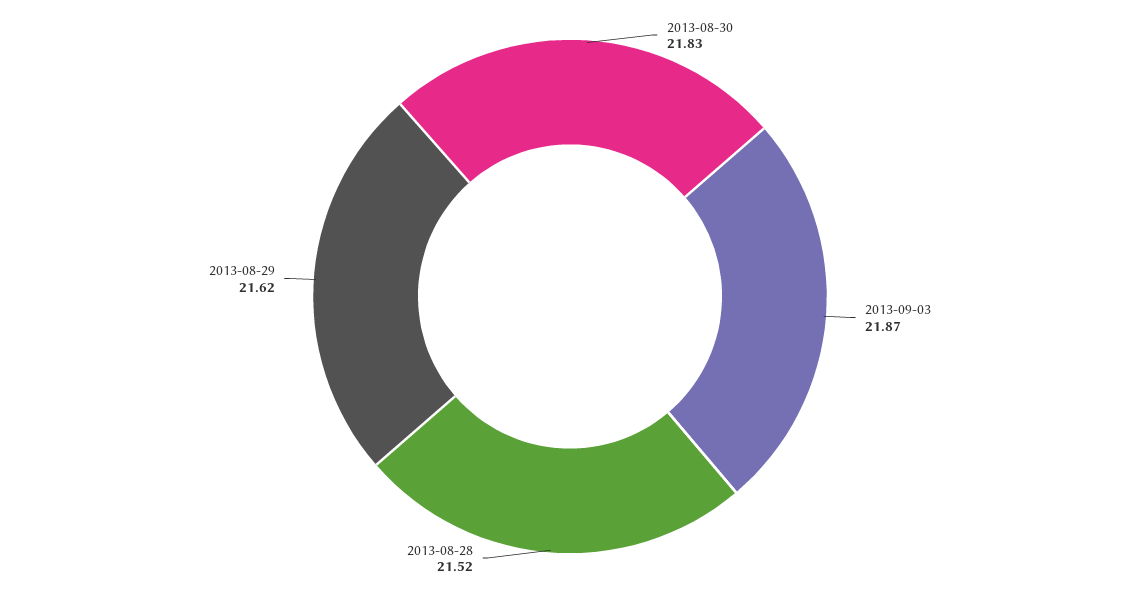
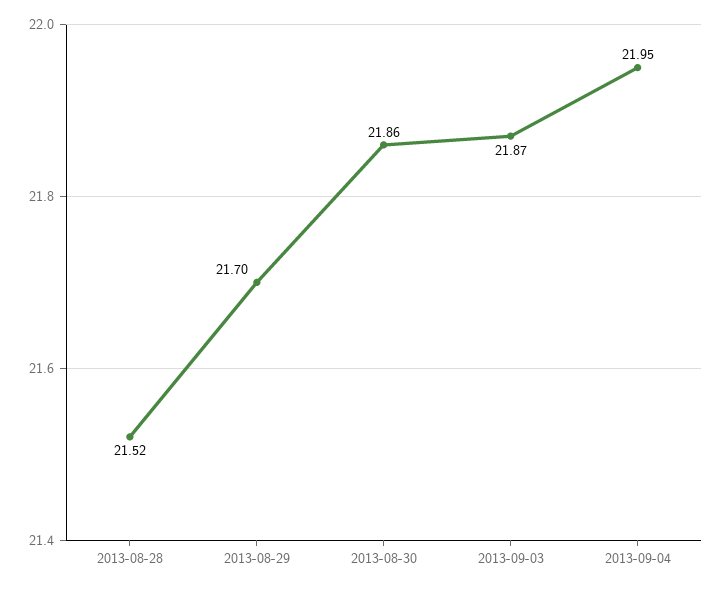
2013-08-30: 21.83 -> 21.86
2013-08-29: 21.62 -> 21.7
2013-09-04: none -> 21.95

